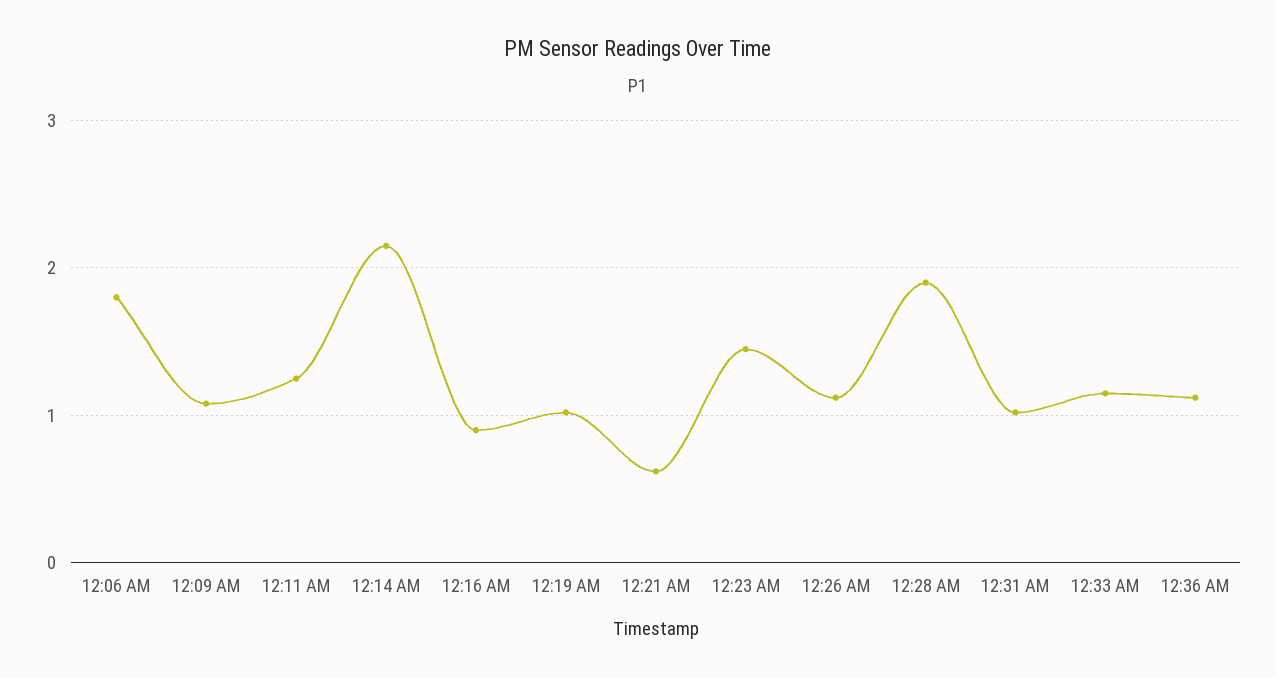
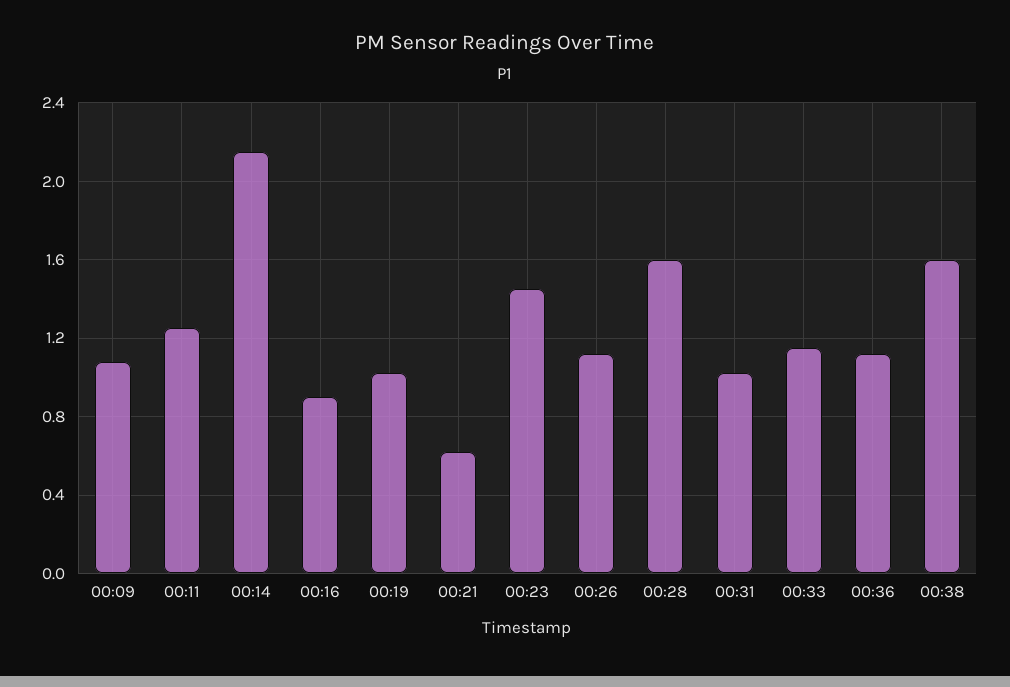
12:06 AM: 1.8 -> none
12:28 AM: 1.9 -> 1.6
00:38: none -> 1.6

